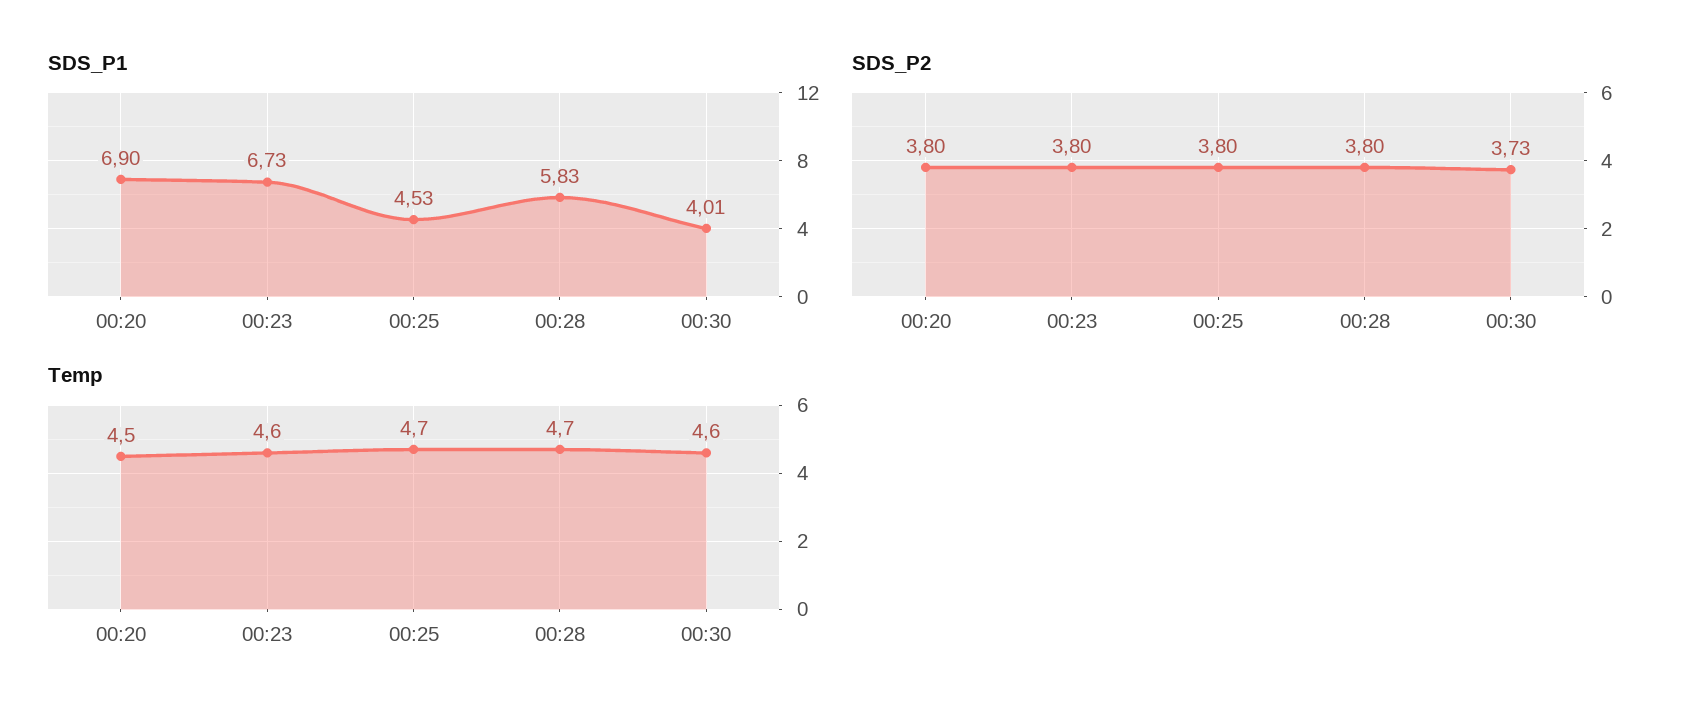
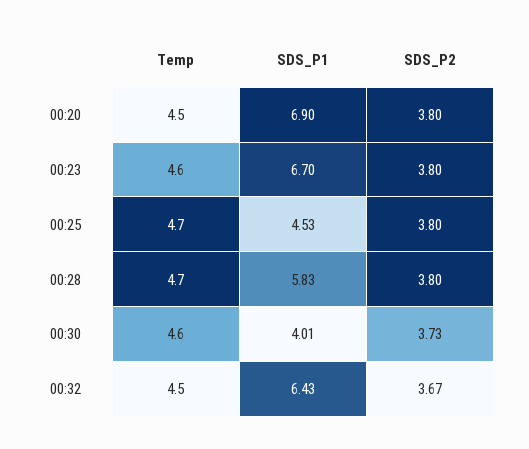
SDS_P1, 00:23: 6.73 -> 6.7
Temp, 00:32: none -> 4.5
SDS_P1, 00:32: none -> 6.43
SDS_P2, 00:32: none -> 3.67

